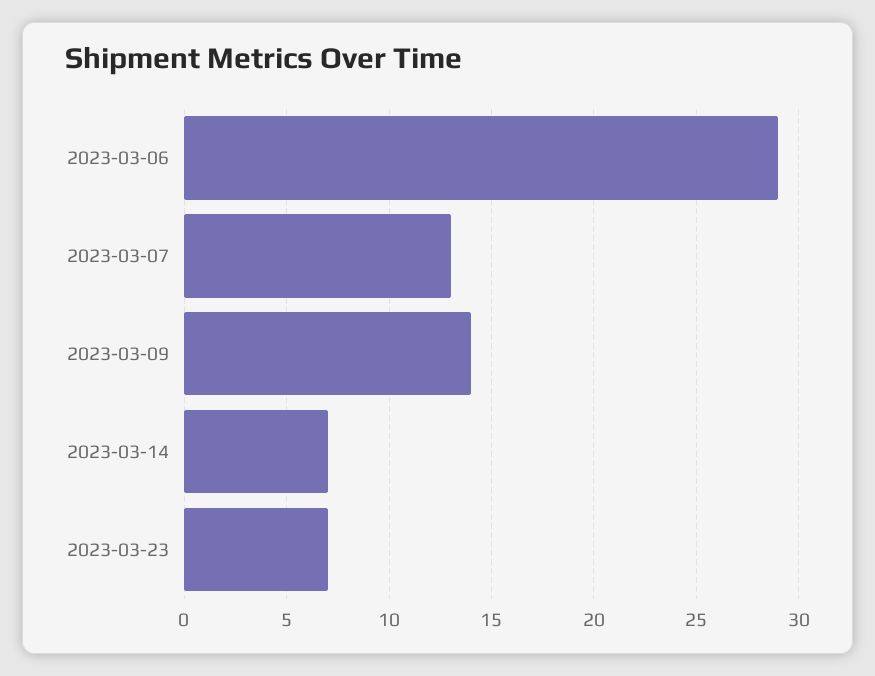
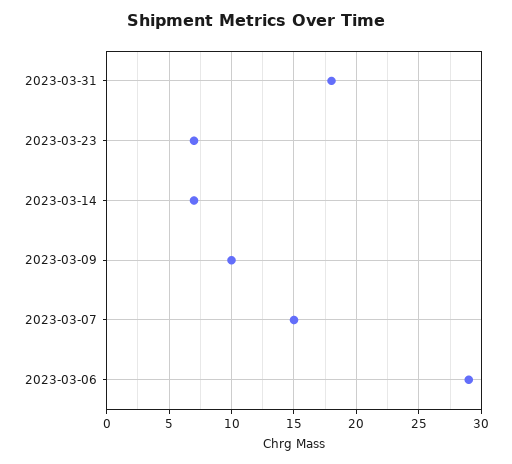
2023-03-07: 13 -> 15
2023-03-09: 14 -> 10
2023-03-31: none -> 18

